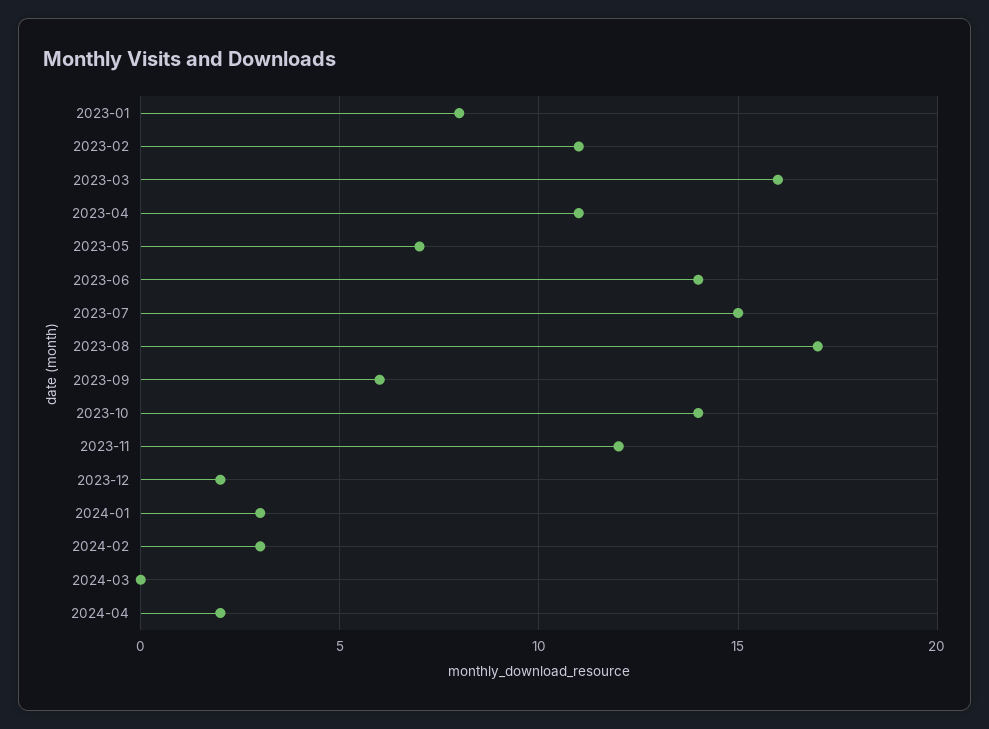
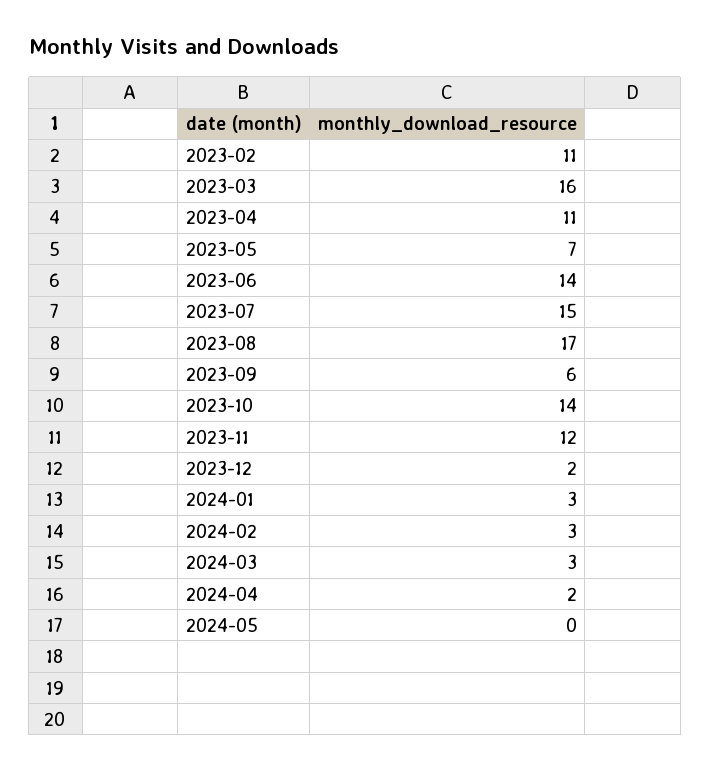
2023-01: 8 -> none
2024-03: 0 -> 3
2024-05: none -> 0

